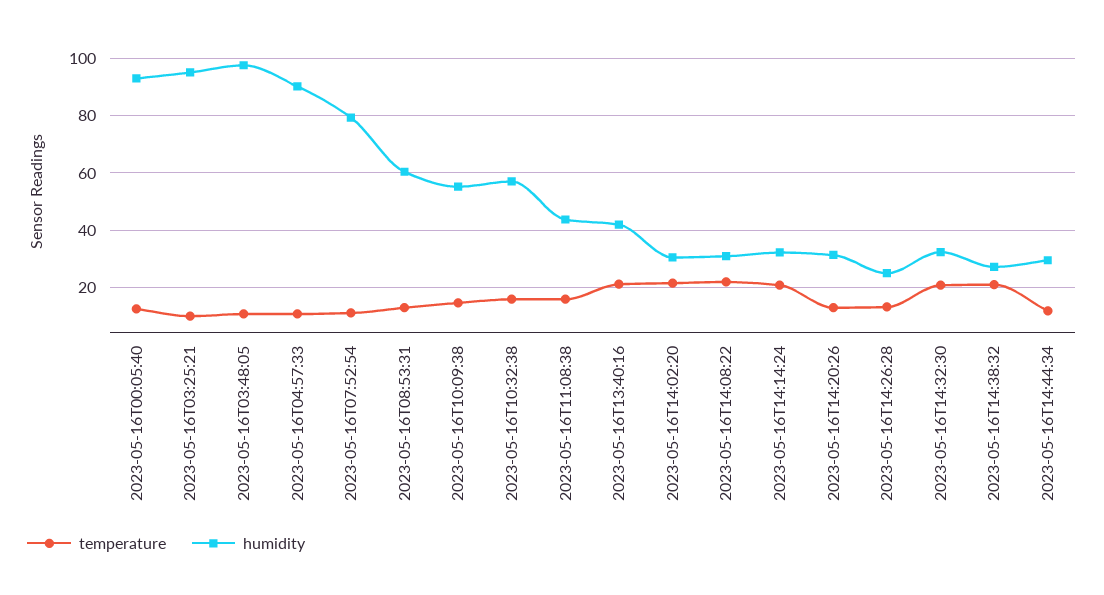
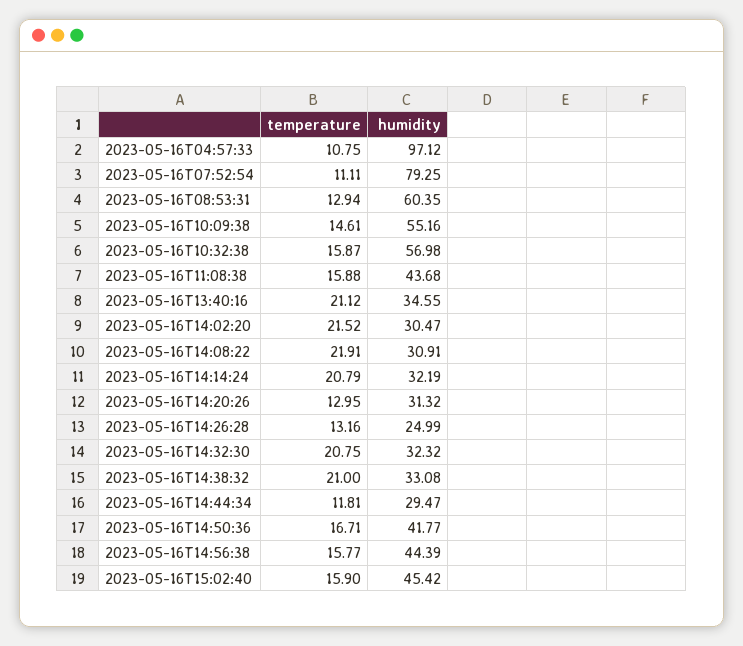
temperature, 2023-05-16T00:05:40: 12.5 -> none
humidity, 2023-05-16T00:05:40: 92.5 -> none
temperature, 2023-05-16T03:25:21: 10 -> none
humidity, 2023-05-16T03:25:21: 95 -> none
temperature, 2023-05-16T03:48:05: 10 -> none
humidity, 2023-05-16T03:48:05: 97.5 -> none
humidity, 2023-05-16T04:57:33: 90 -> 97.12
humidity, 2023-05-16T13:40:16: 42.5 -> 34.55
humidity, 2023-05-16T14:38:32: 27.5 -> 33.08
temperature, 2023-05-16T14:50:36: none -> 16.71
humidity, 2023-05-16T14:50:36: none -> 41.77
temperature, 2023-05-16T14:56:38: none -> 15.77
humidity, 2023-05-16T14:56:38: none -> 44.39
temperature, 2023-05-16T15:02:40: none -> 15.9
humidity, 2023-05-16T15:02:40: none -> 45.42

